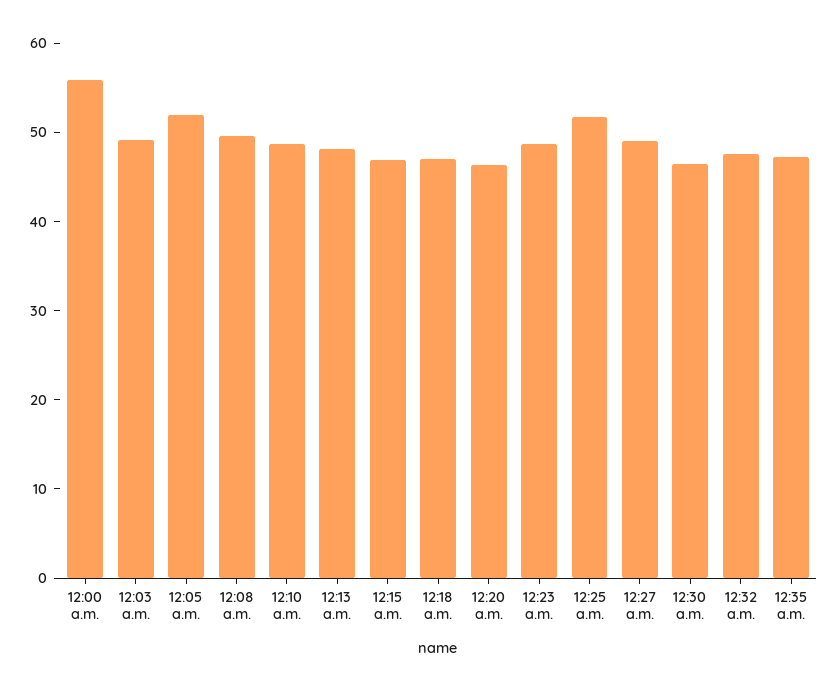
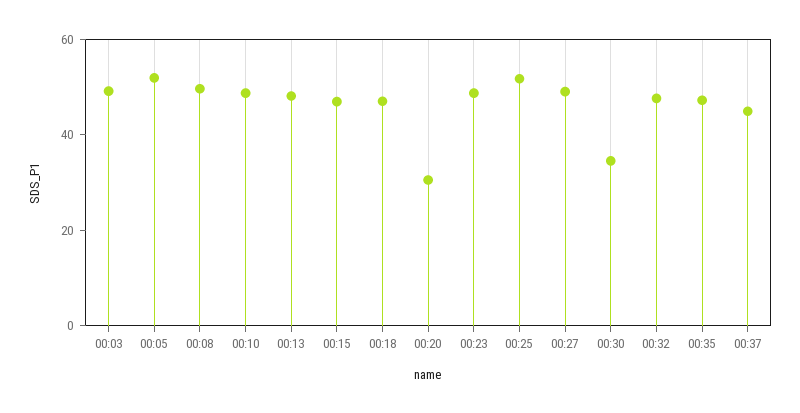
12:00 a.m.: 56 -> none
12:20 a.m.: 46 -> 30
12:30 a.m.: 46 -> 35
00:37: none -> 45

